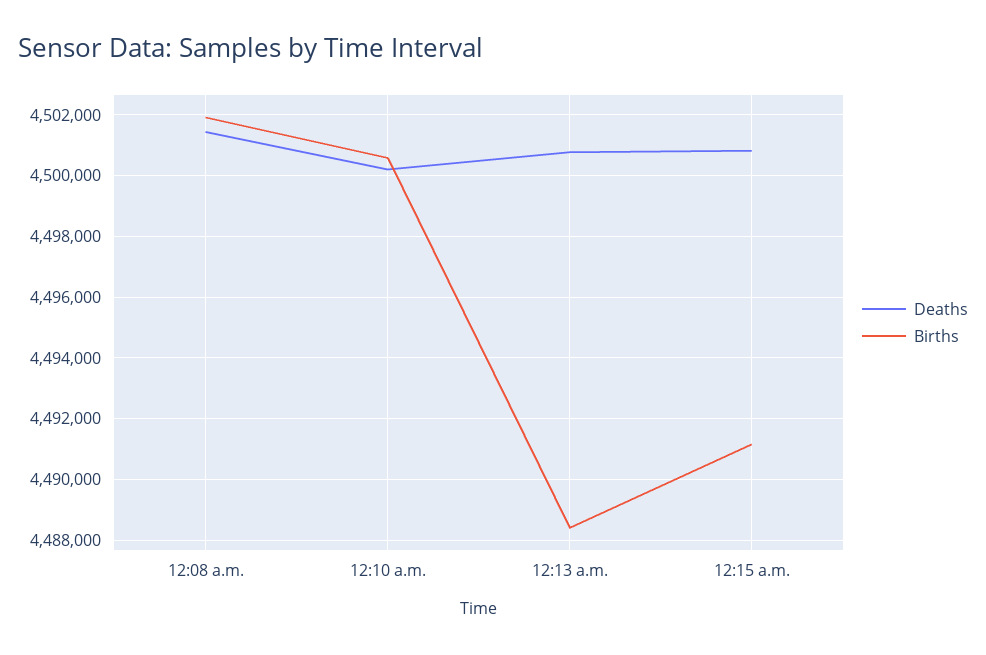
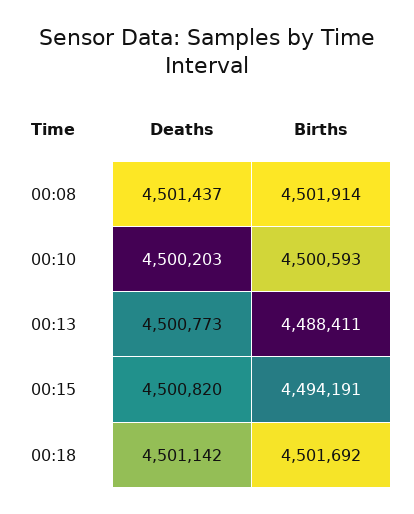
Births, 12:15 a.m.: 4491200 -> 4494191
Deaths, 00:18: none -> 4501142
Births, 00:18: none -> 4501692

